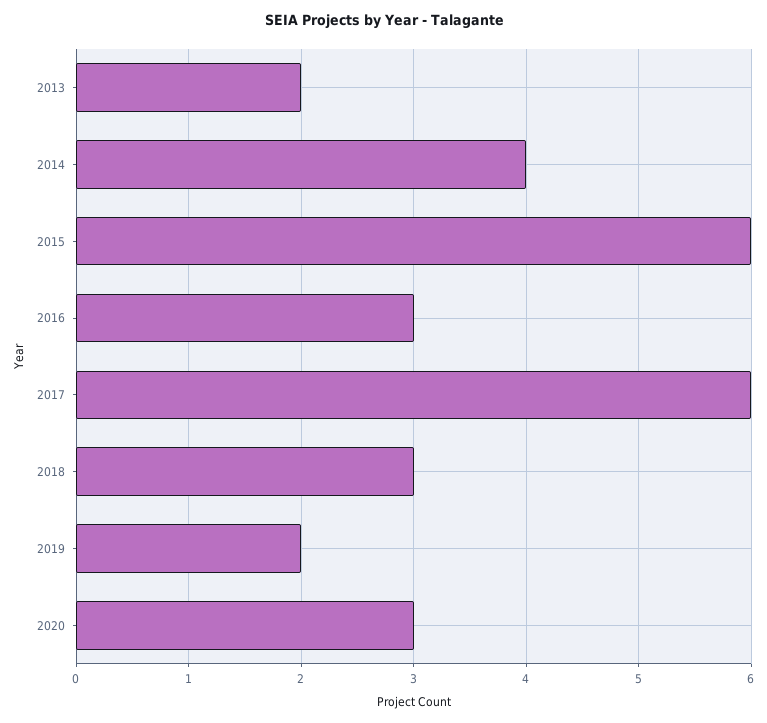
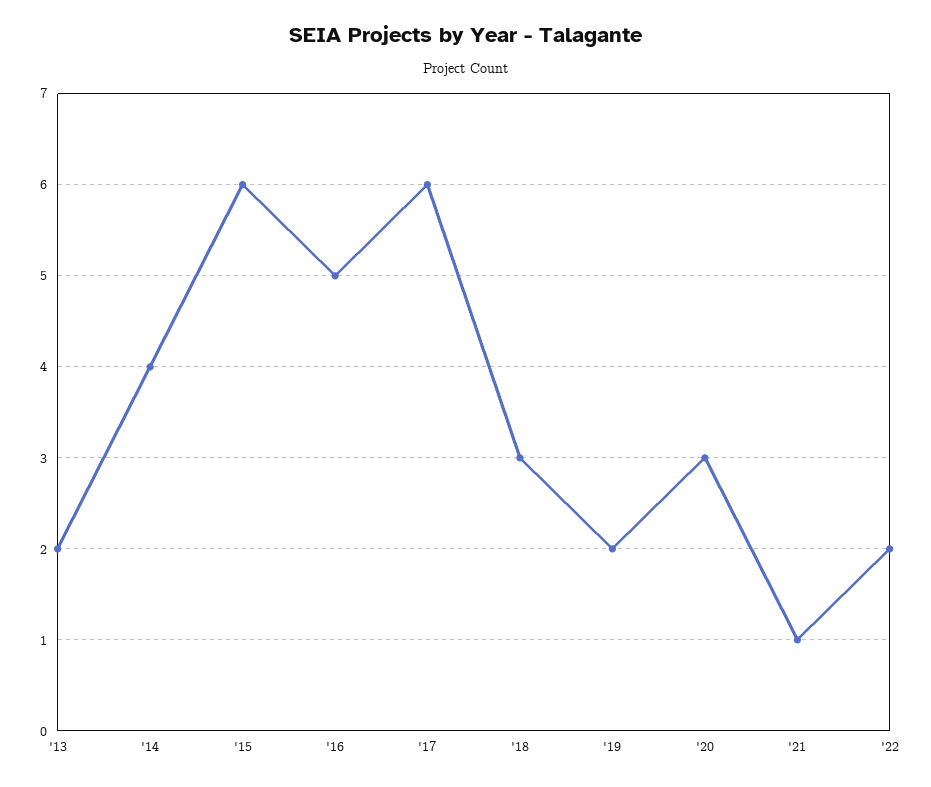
2016: 3 -> 5
'21: none -> 1
'22: none -> 2

